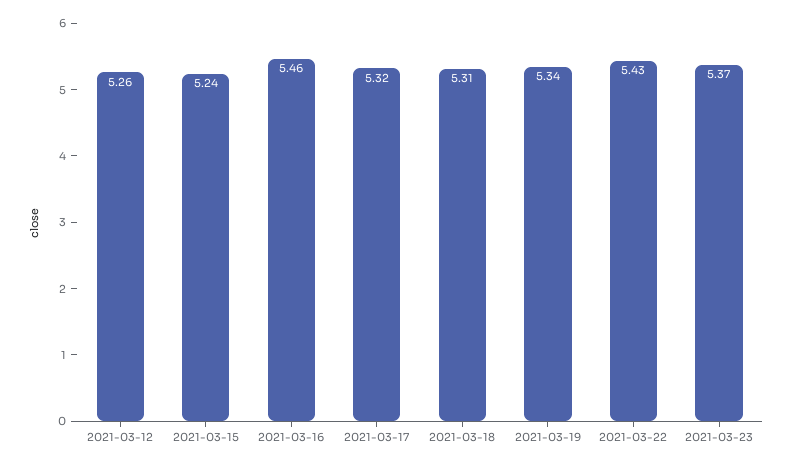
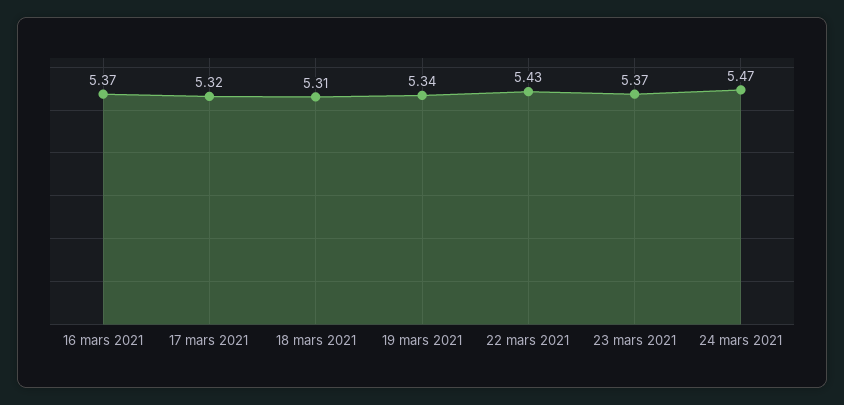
2021-03-12: 5.26 -> none
2021-03-15: 5.24 -> none
2021-03-16: 5.46 -> 5.37
24 mars 2021: none -> 5.47

